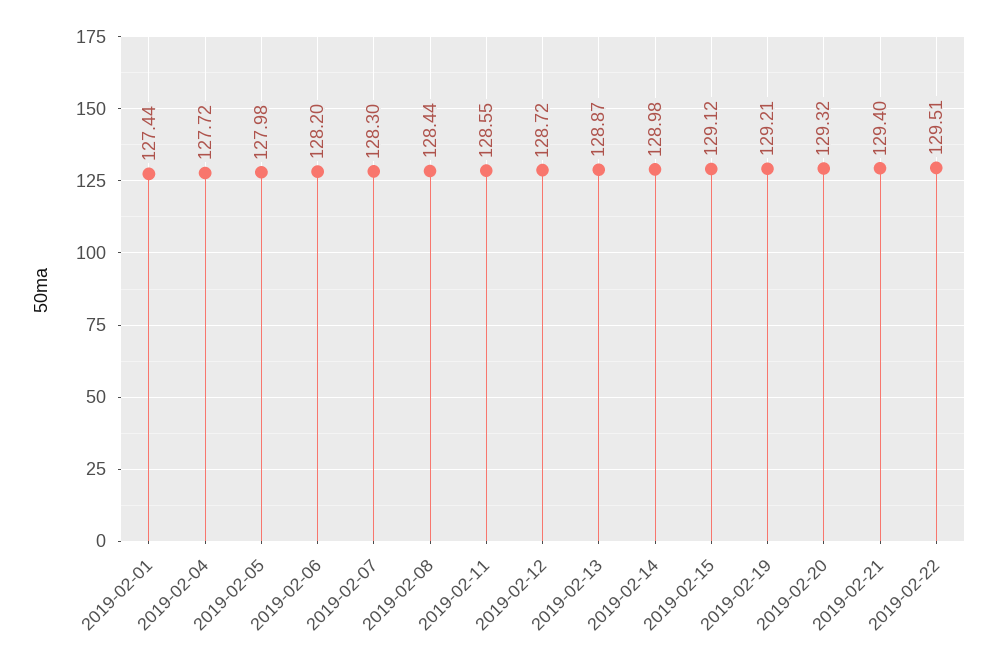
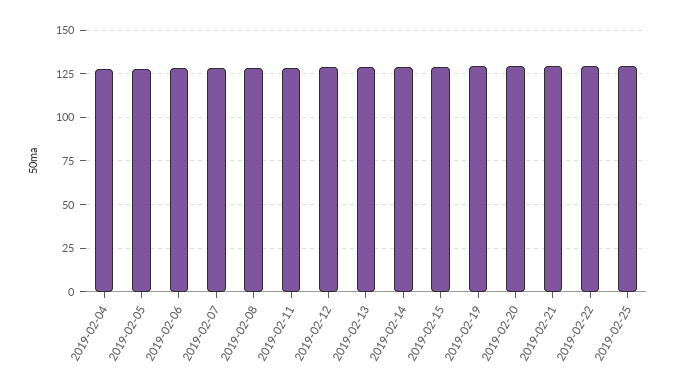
2019-02-01: 127.44 -> none
2019-02-25: none -> 130

